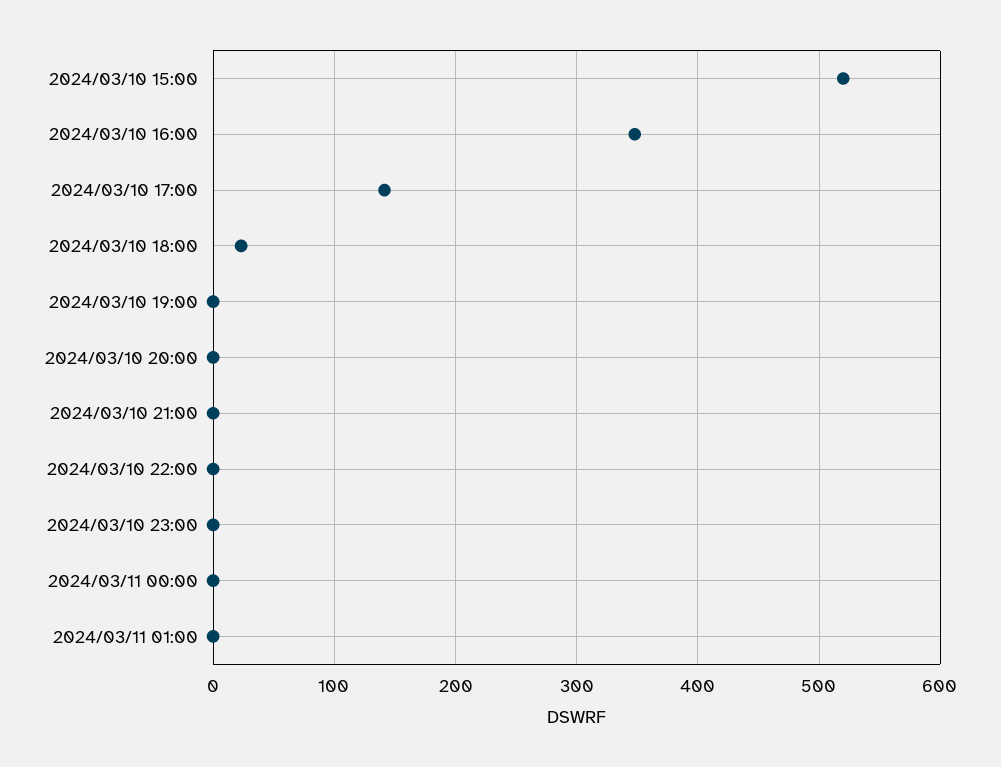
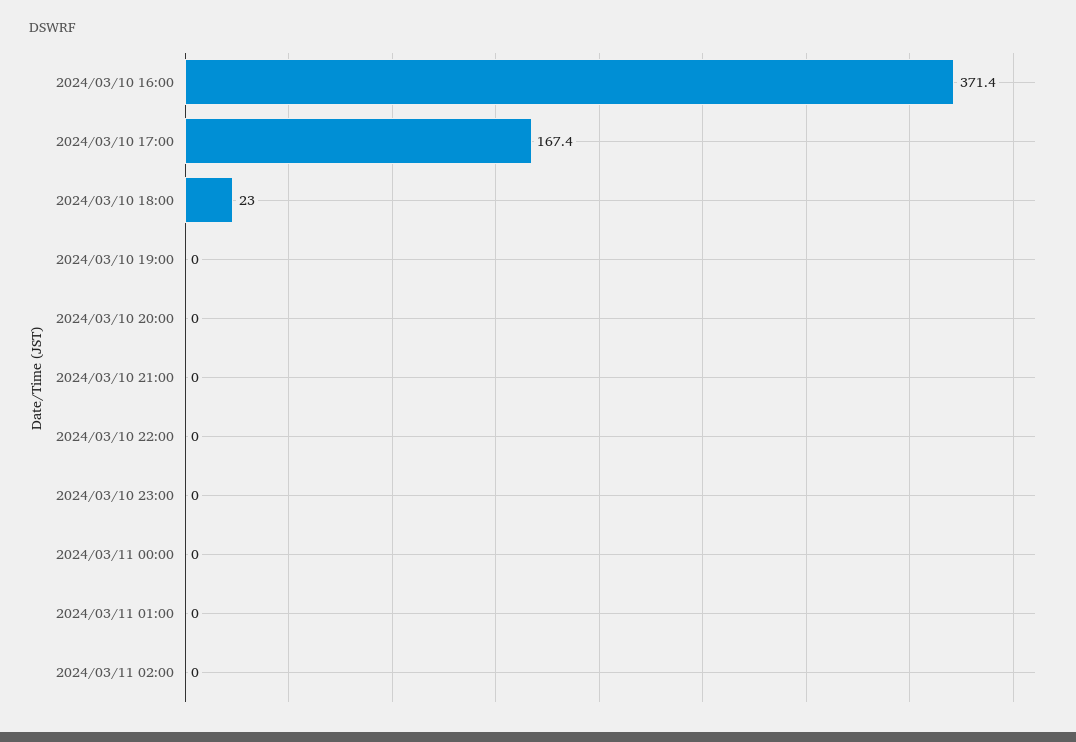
2024/03/10 15:00: 520 -> none
2024/03/10 16:00: 350 -> 371.4
2024/03/10 17:00: 140 -> 167.4
2024/03/11 02:00: none -> 0

